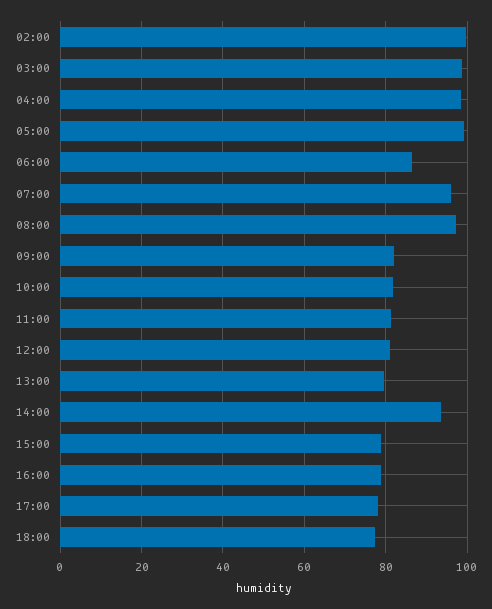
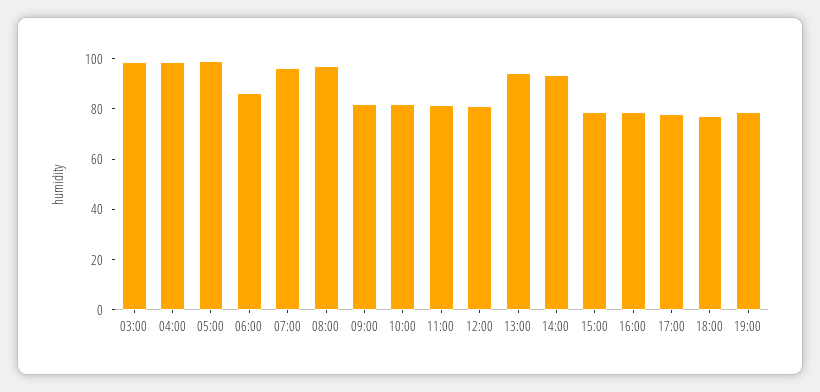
02:00: 100 -> none
13:00: 80 -> 95
19:00: none -> 80

